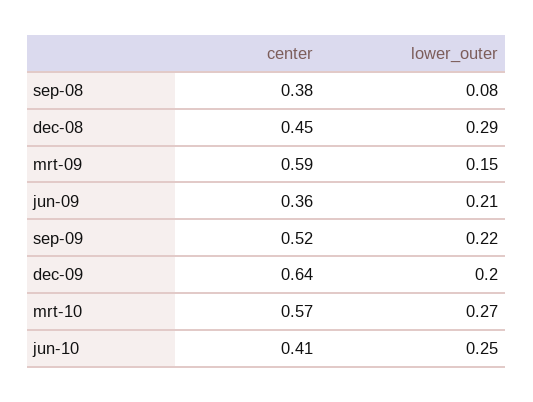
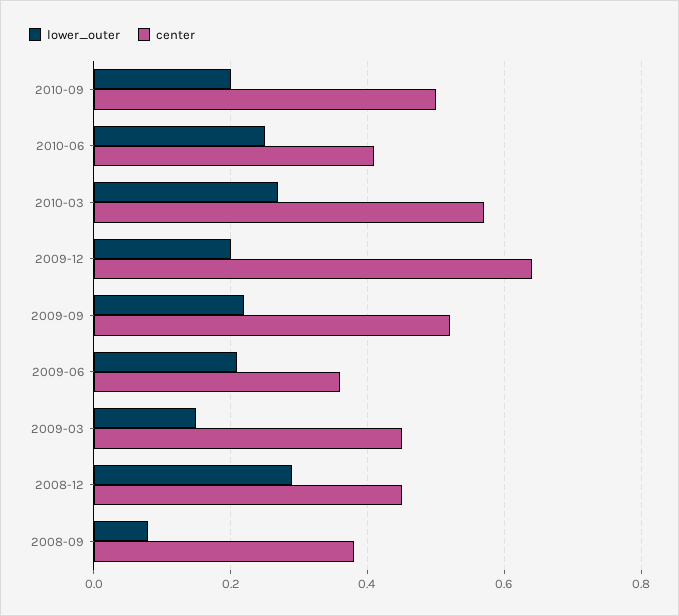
center, mrt-09: 0.59 -> 0.45
lower_outer, 2010-09: none -> 0.2
center, 2010-09: none -> 0.5

